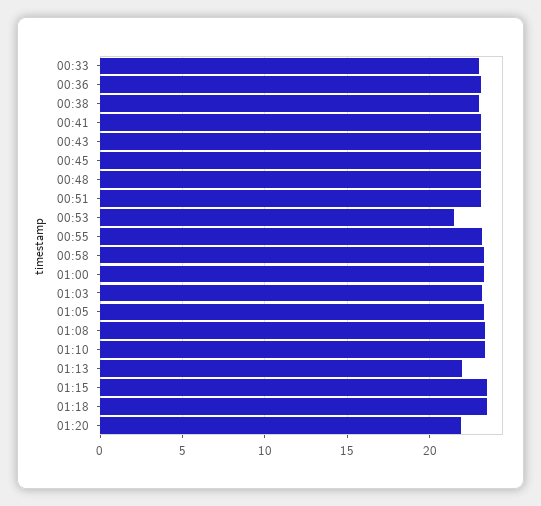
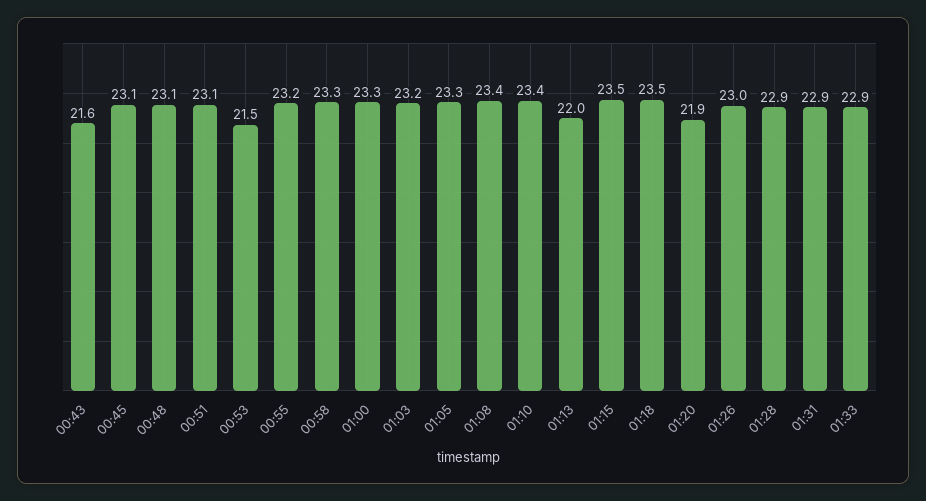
00:33: 23 -> none
00:36: 23 -> none
00:38: 23 -> none
00:41: 23 -> none
00:43: 23 -> 21.6
01:26: none -> 23
01:28: none -> 22.9
01:31: none -> 22.9
01:33: none -> 22.9

